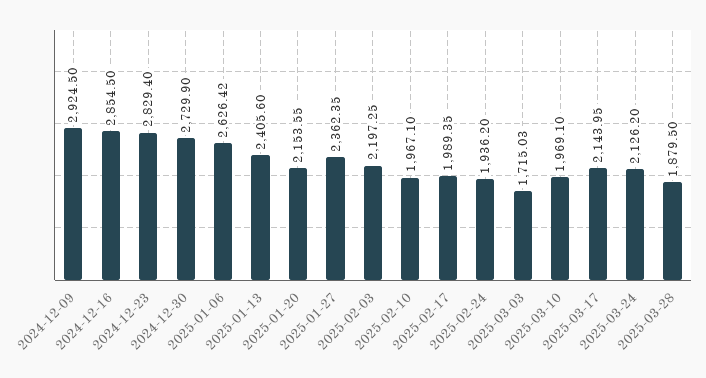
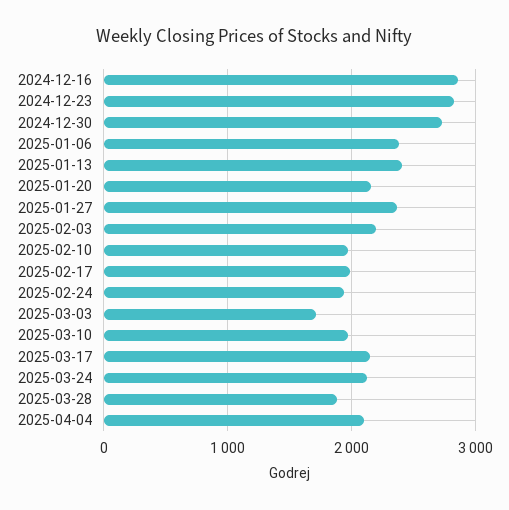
2024-12-09: 2924.5 -> none
2025-01-06: 2626.42 -> 2400
2025-04-04: none -> 2100

